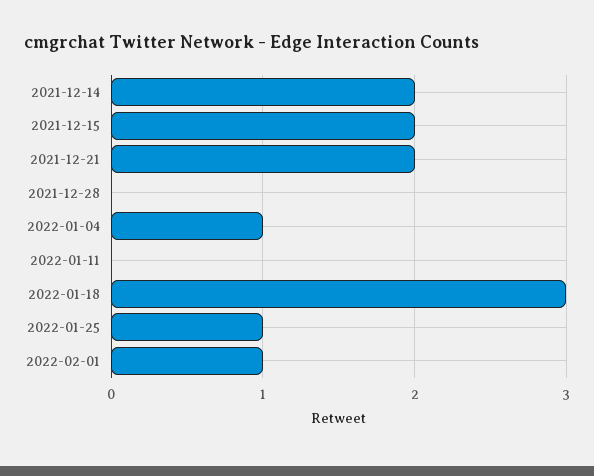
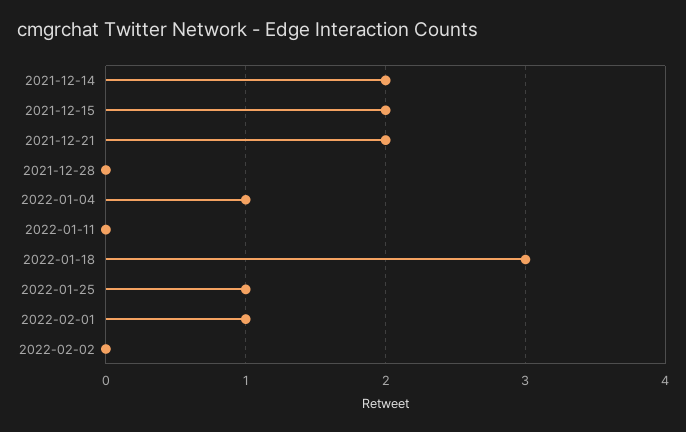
2022-02-02: none -> 0

